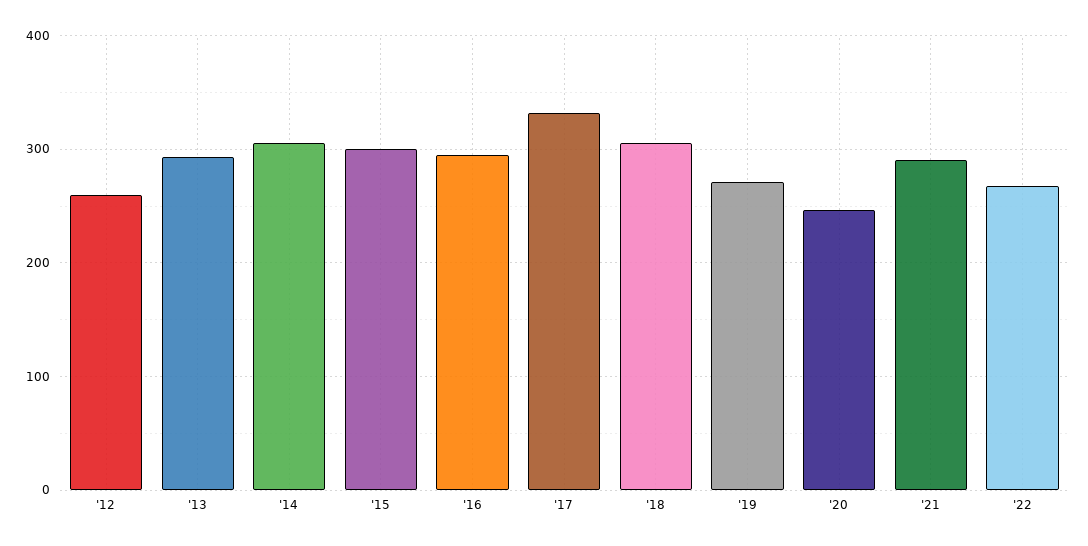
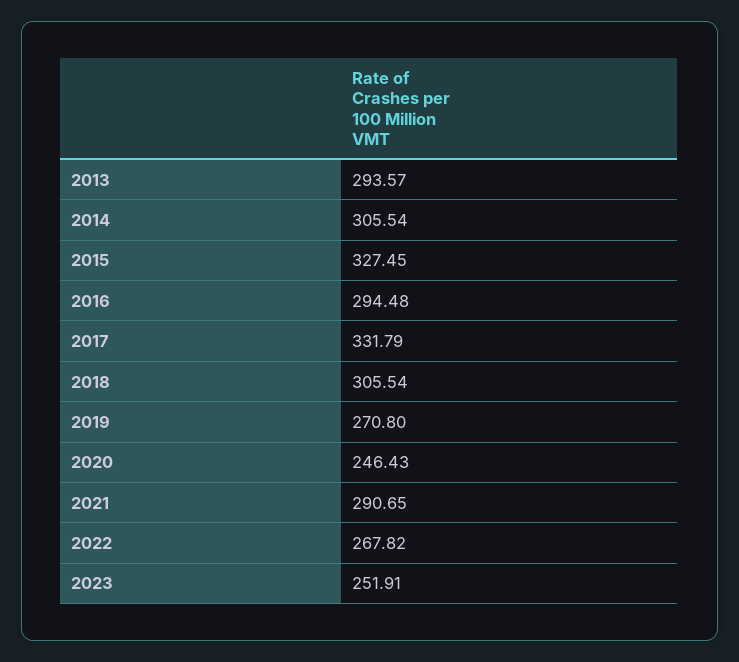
'12: 260 -> none
'15: 300 -> 327.45
2023: none -> 251.91

